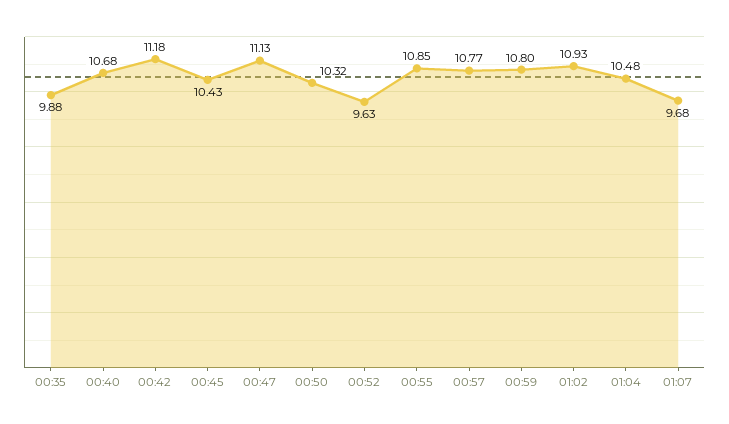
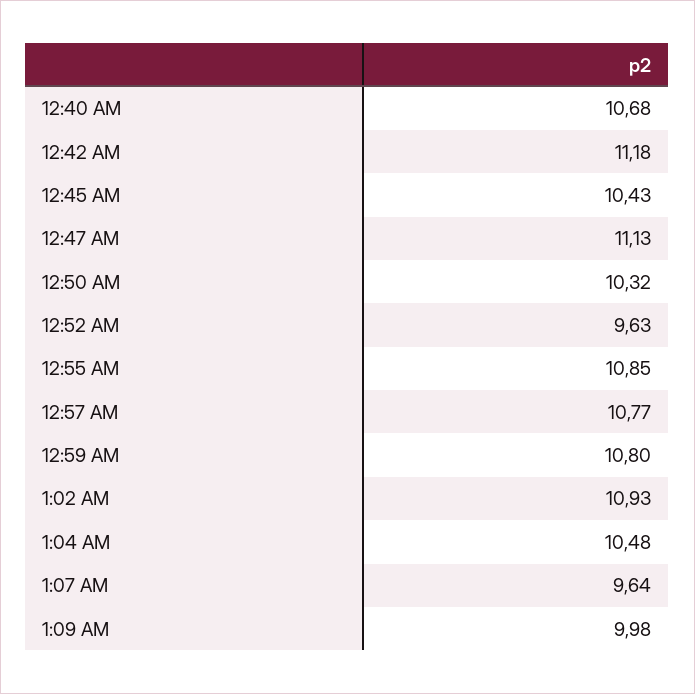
00:35: 9.88 -> none
01:07: 9.68 -> 9.64
1:09 AM: none -> 9.98

